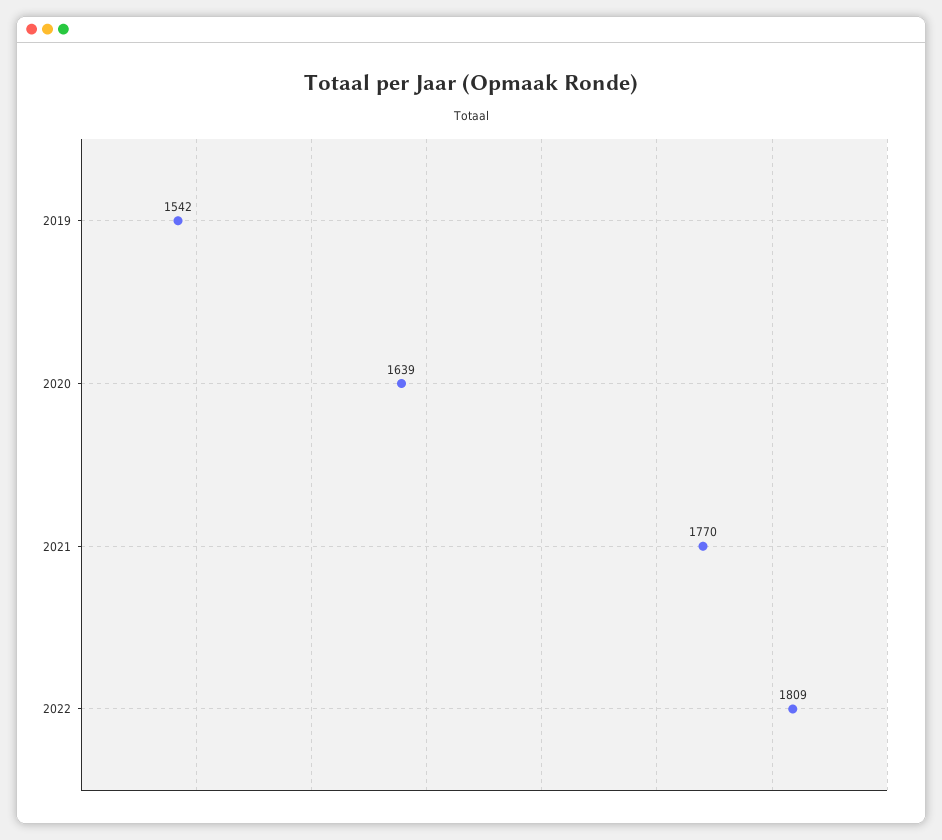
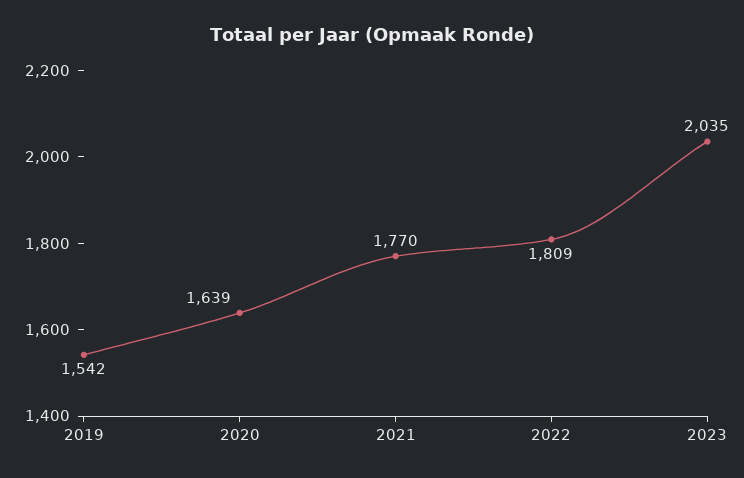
2023: none -> 2035

